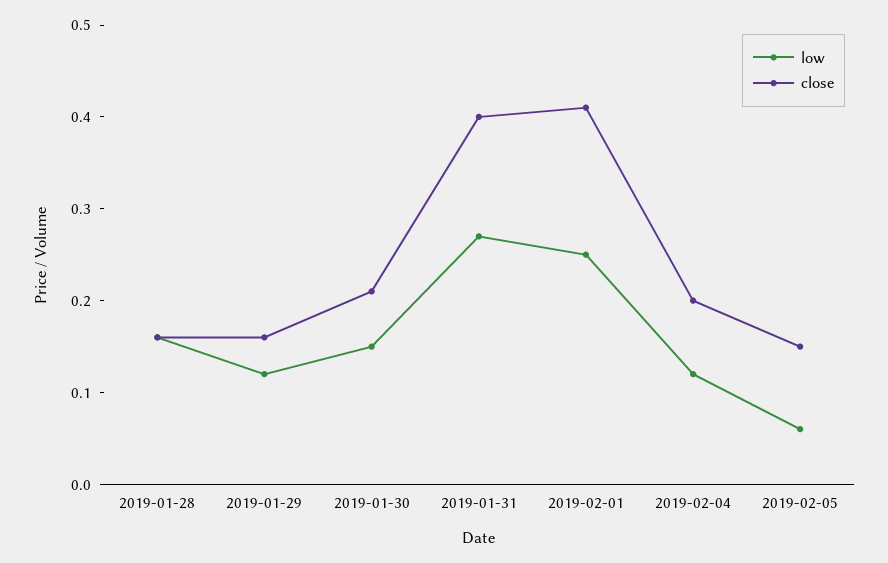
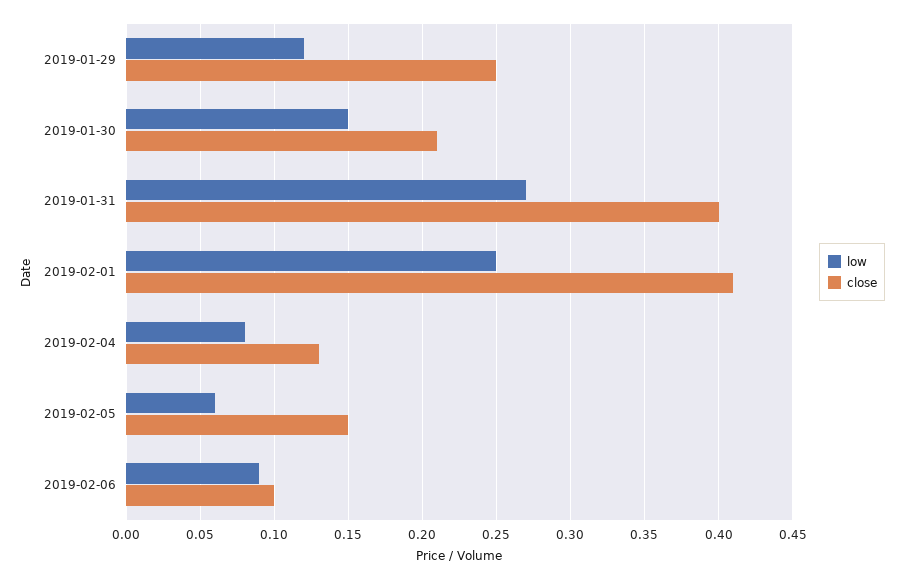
low, 2019-01-28: 0.16 -> none
close, 2019-01-28: 0.16 -> none
close, 2019-01-29: 0.16 -> 0.25
low, 2019-02-04: 0.12 -> 0.08
close, 2019-02-04: 0.2 -> 0.13
low, 2019-02-06: none -> 0.09
close, 2019-02-06: none -> 0.1

